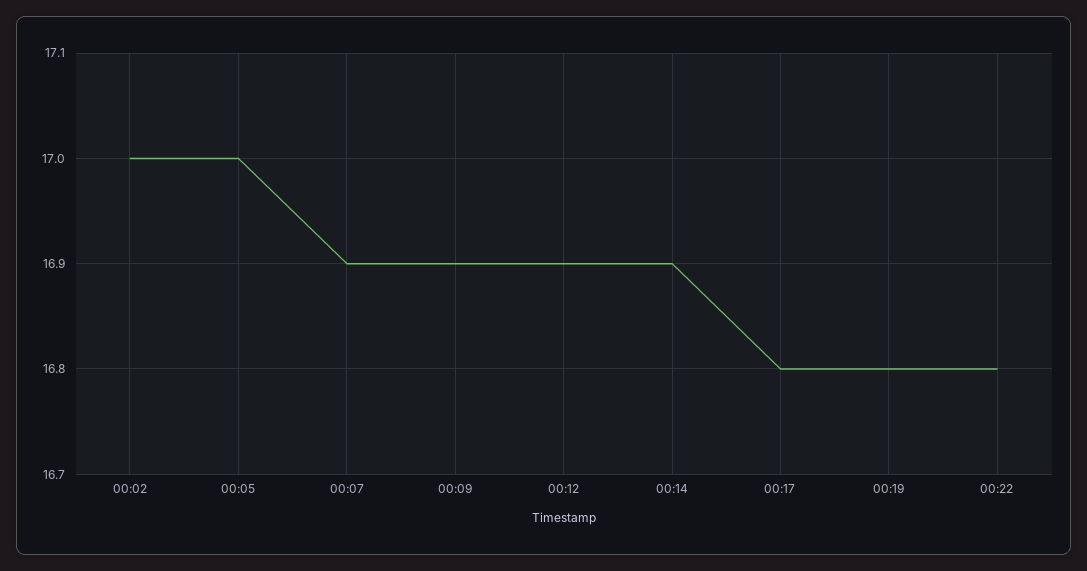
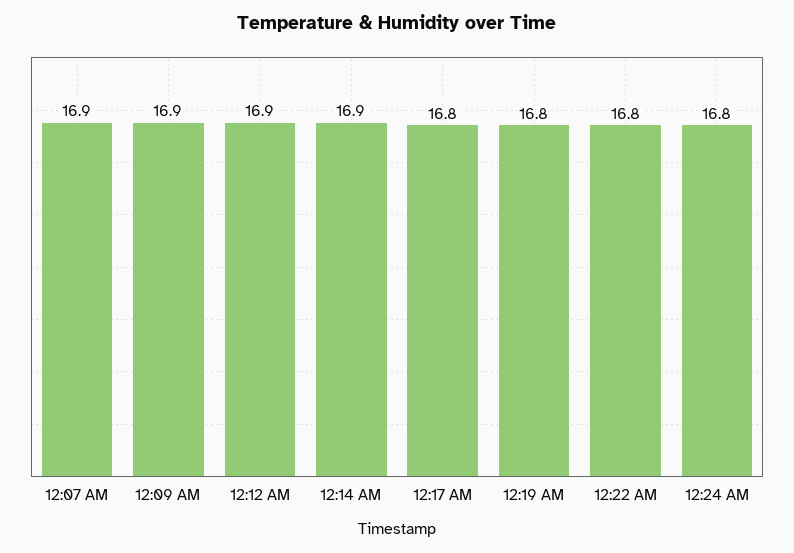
00:02: 17 -> none
00:05: 17 -> none
12:24 AM: none -> 16.8

